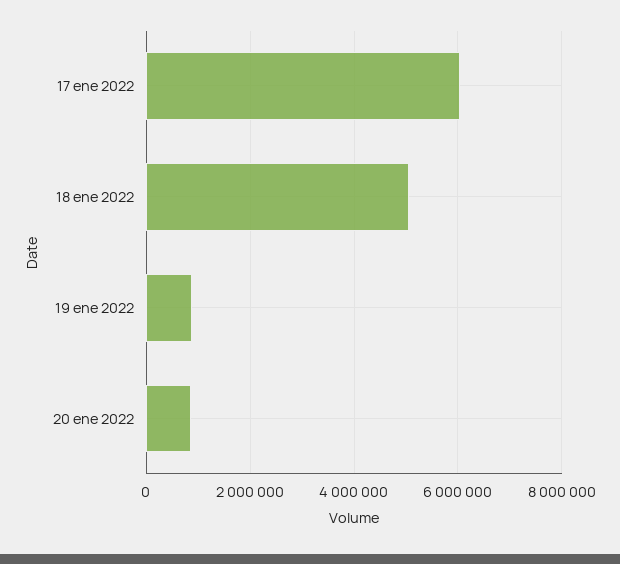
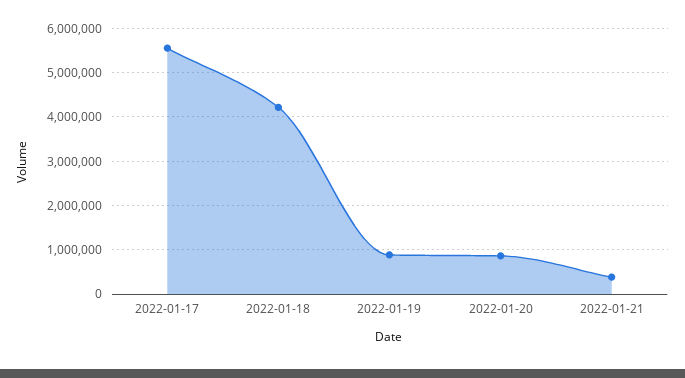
17 ene 2022: 6000000 -> 5600000
18 ene 2022: 5000000 -> 4200000
2022-01-21: none -> 400000

